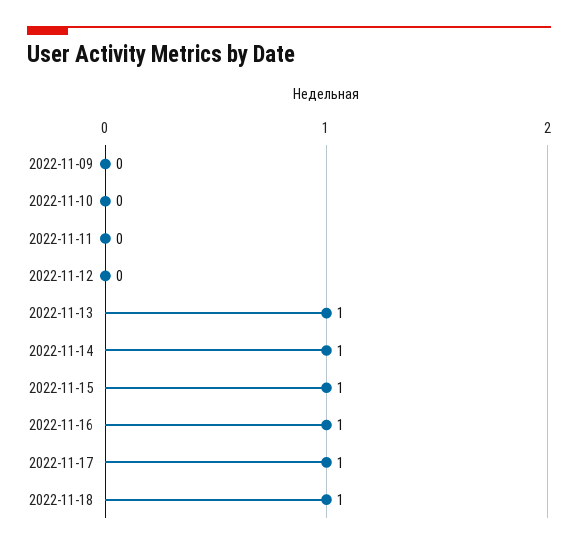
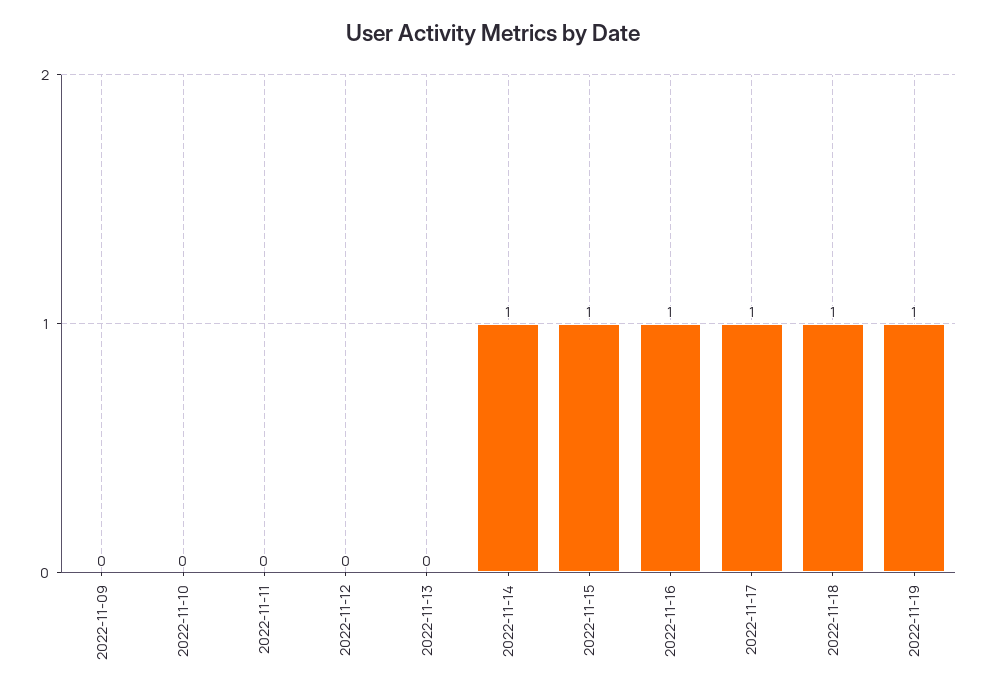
2022-11-13: 1 -> 0
2022-11-19: none -> 1

